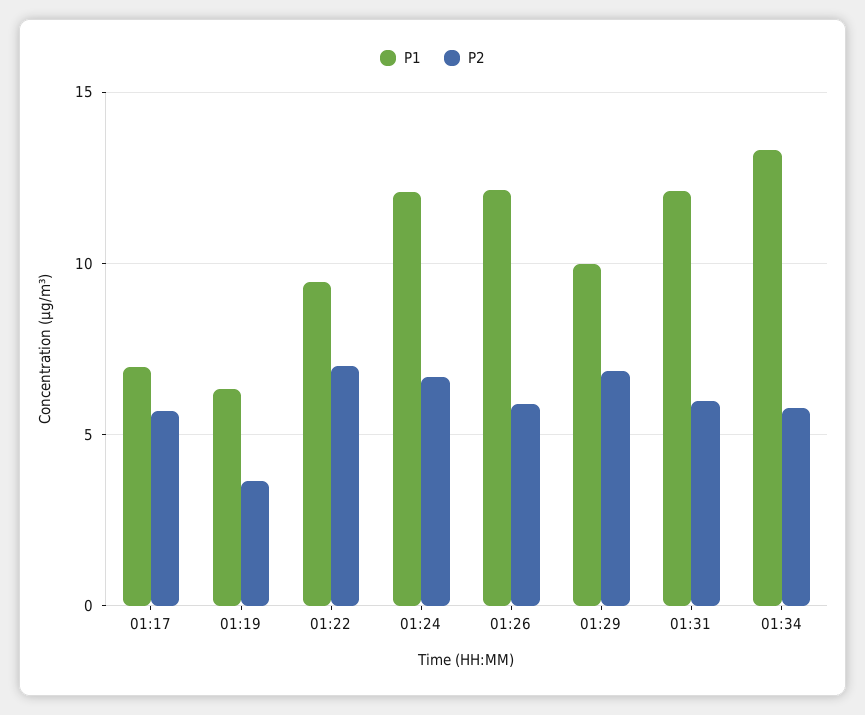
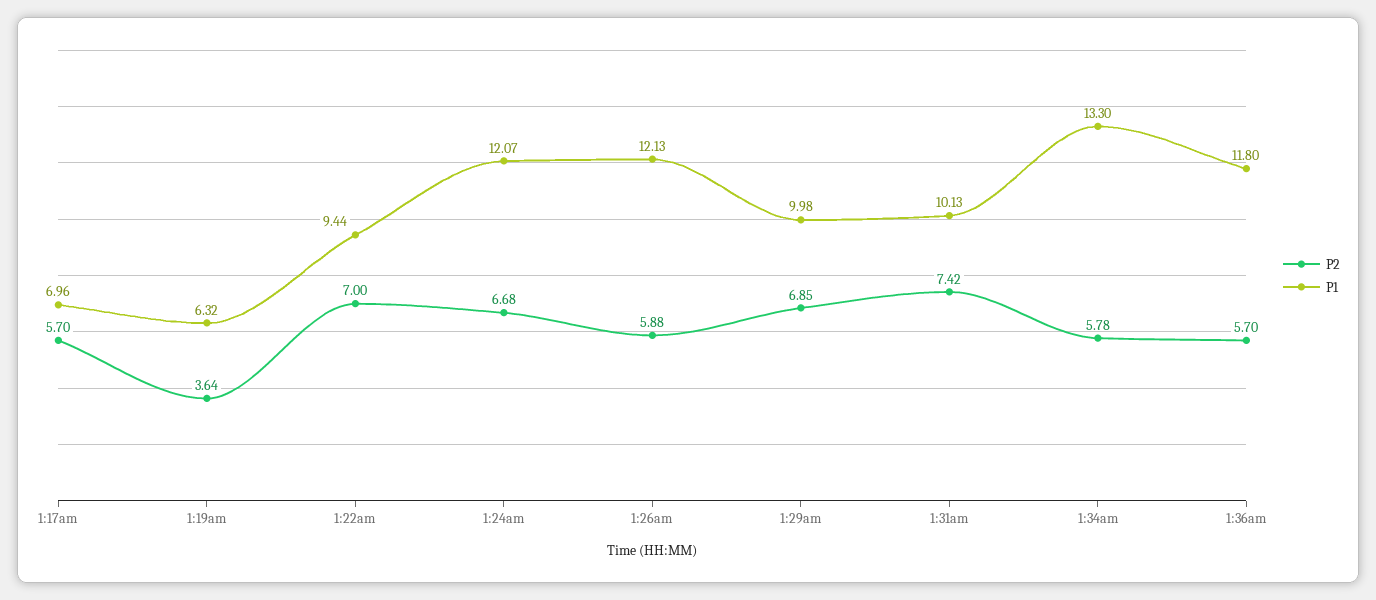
P1, 01:31: 12 -> 10.13
P2, 01:31: 6 -> 7.42
P2, 1:36am: none -> 5.7
P1, 1:36am: none -> 11.8

